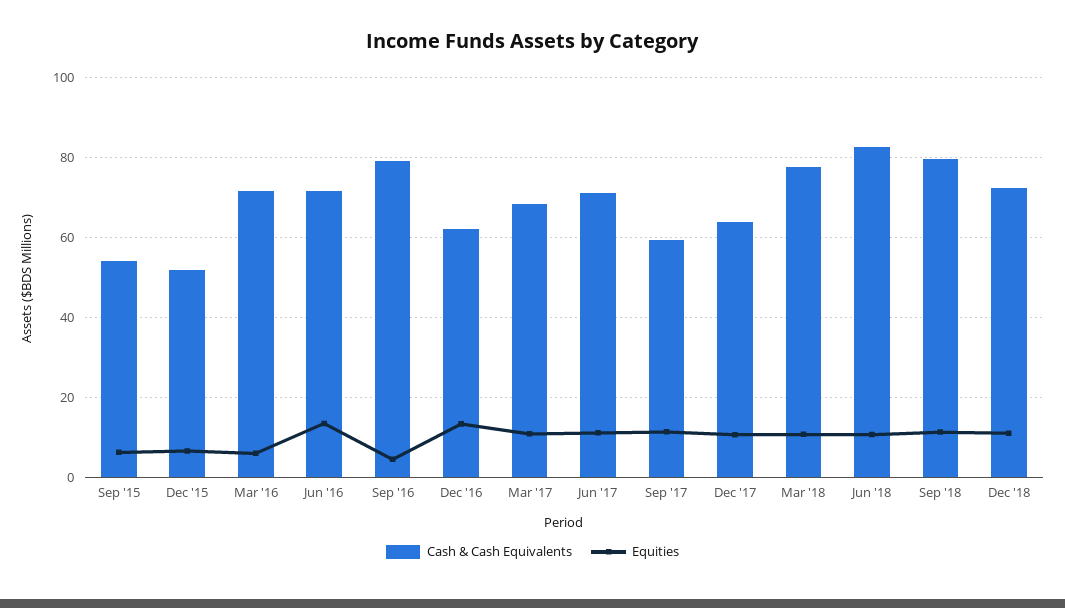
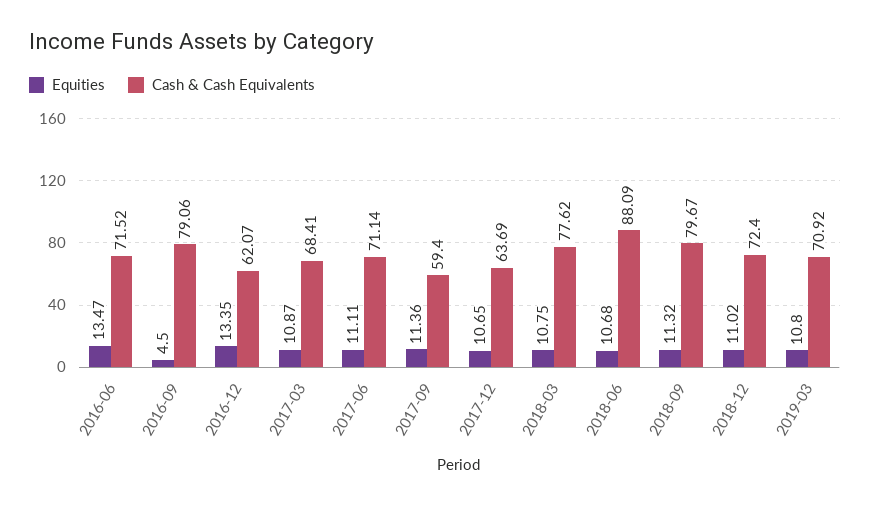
Cash & Cash Equivalents, Sep '15: 54 -> none
Equities, Sep '15: 6 -> none
Cash & Cash Equivalents, Dec '15: 52 -> none
Equities, Dec '15: 6 -> none
Cash & Cash Equivalents, Mar '16: 72 -> none
Equities, Mar '16: 6 -> none
Cash & Cash Equivalents, Jun '18: 82 -> 88.09
Equities, 2019-03: none -> 10.8
Cash & Cash Equivalents, 2019-03: none -> 70.92

